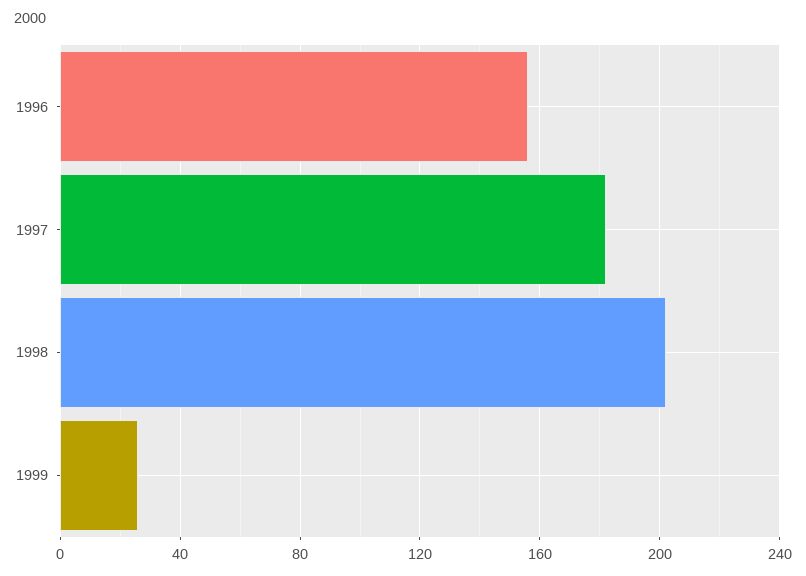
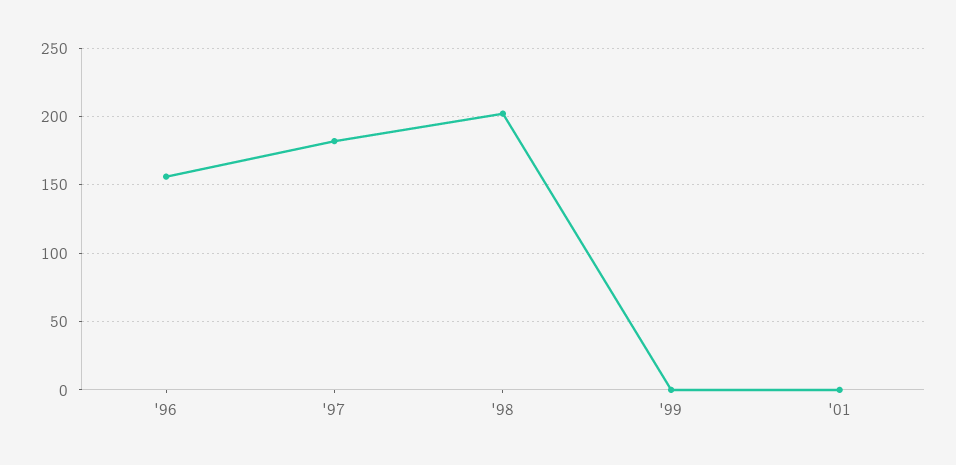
1999: 25 -> 0
'01: none -> 0

